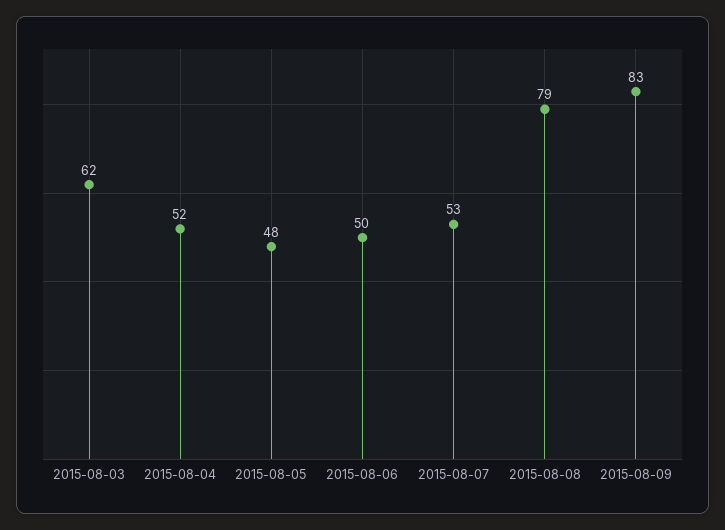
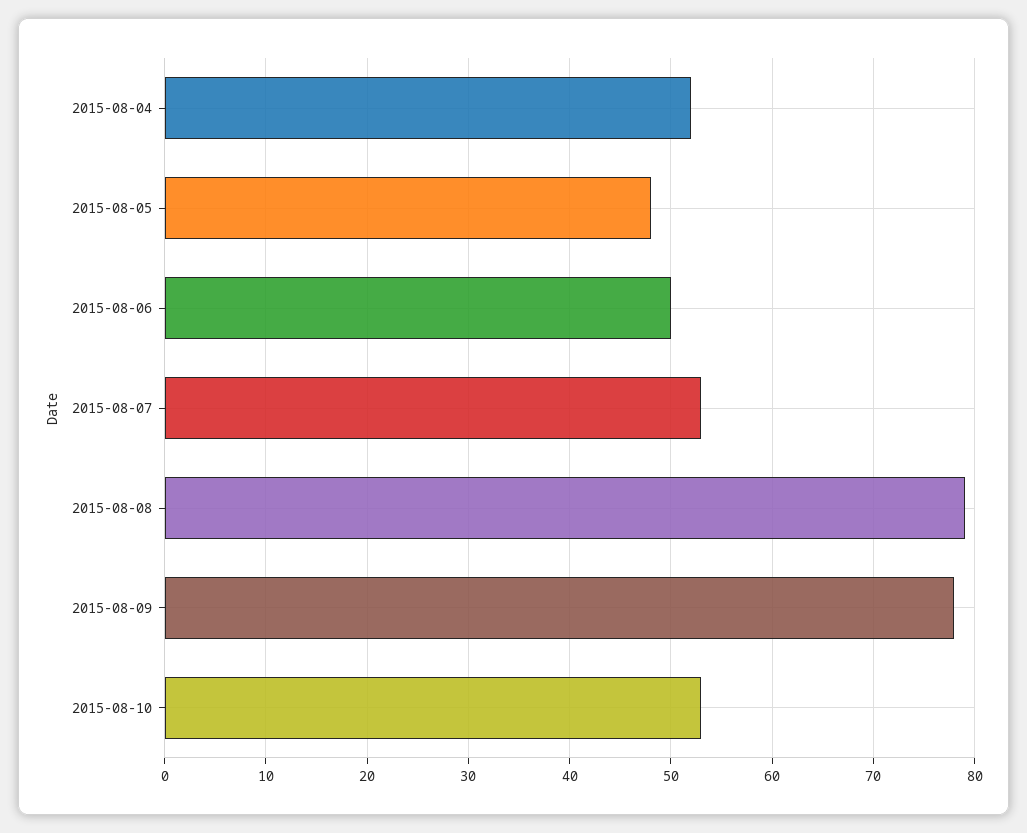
2015-08-03: 62 -> none
2015-08-09: 83 -> 78
2015-08-10: none -> 53

